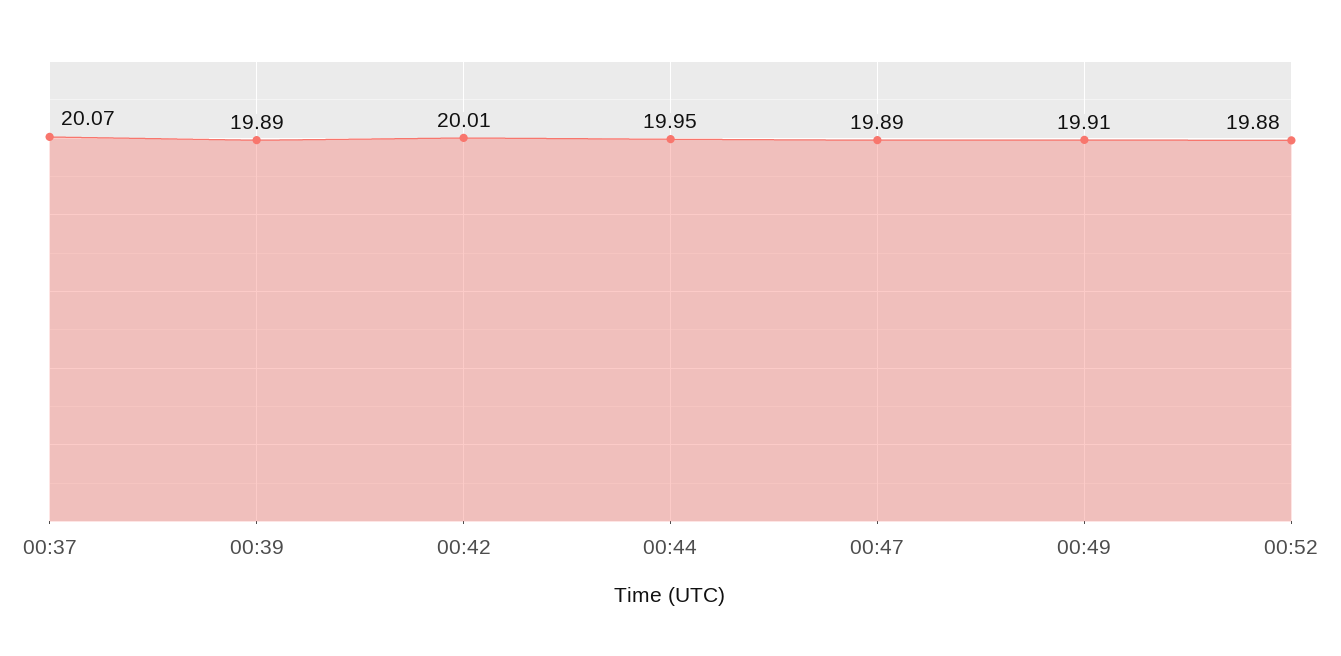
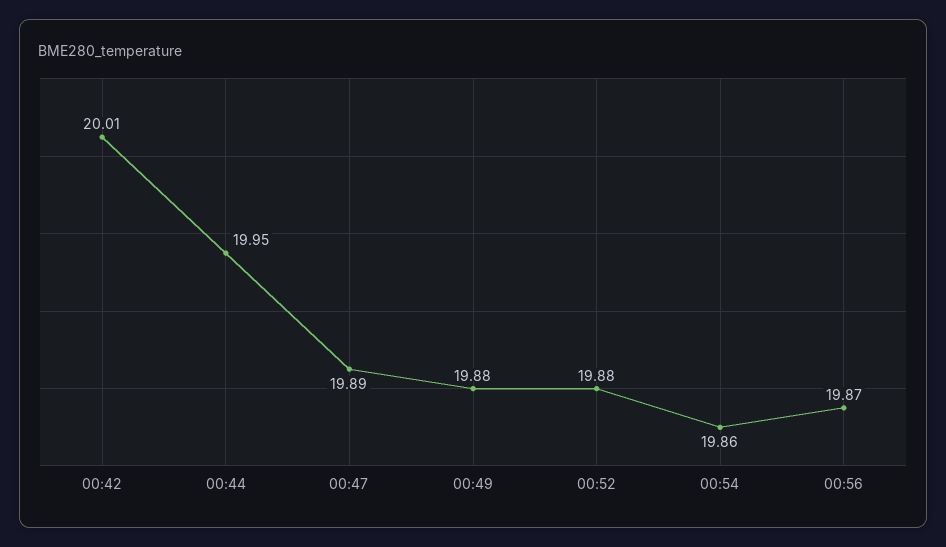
00:37: 20.07 -> none
00:39: 19.89 -> none
00:49: 19.91 -> 19.88
00:54: none -> 19.86
00:56: none -> 19.87

